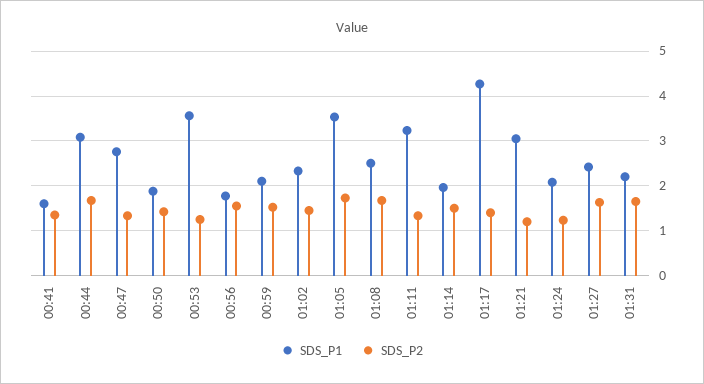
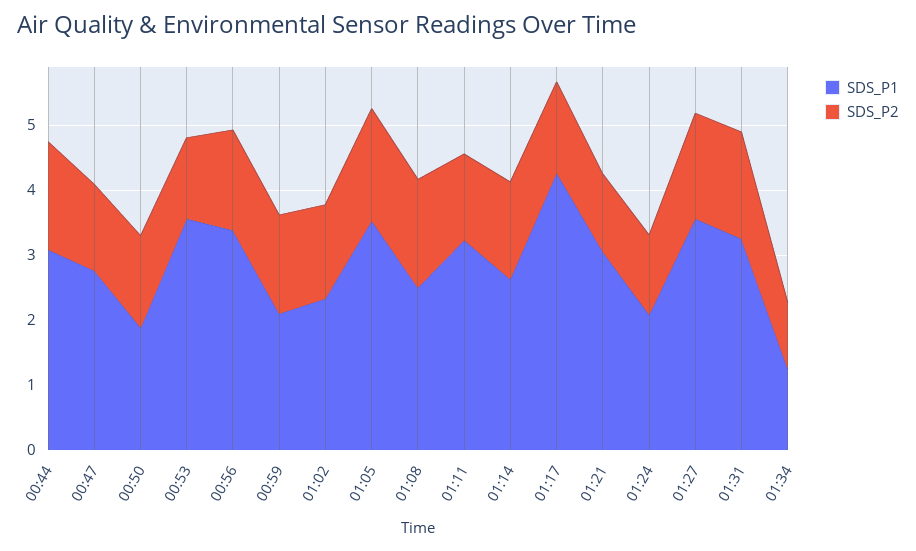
SDS_P1, 00:41: 1.6 -> none
SDS_P2, 00:41: 1.4 -> none
SDS_P1, 00:56: 1.8 -> 3.4
SDS_P1, 01:14: 2 -> 2.6
SDS_P1, 01:27: 2.4 -> 3.6
SDS_P1, 01:31: 2.2 -> 3.2
SDS_P1, 01:34: none -> 1.2
SDS_P2, 01:34: none -> 1

